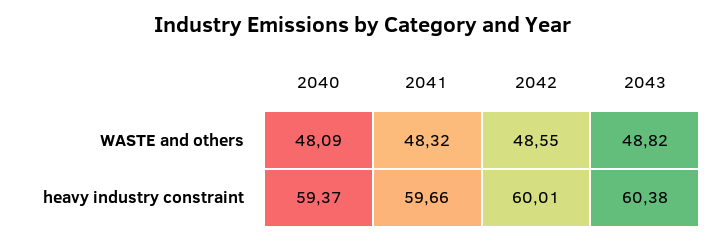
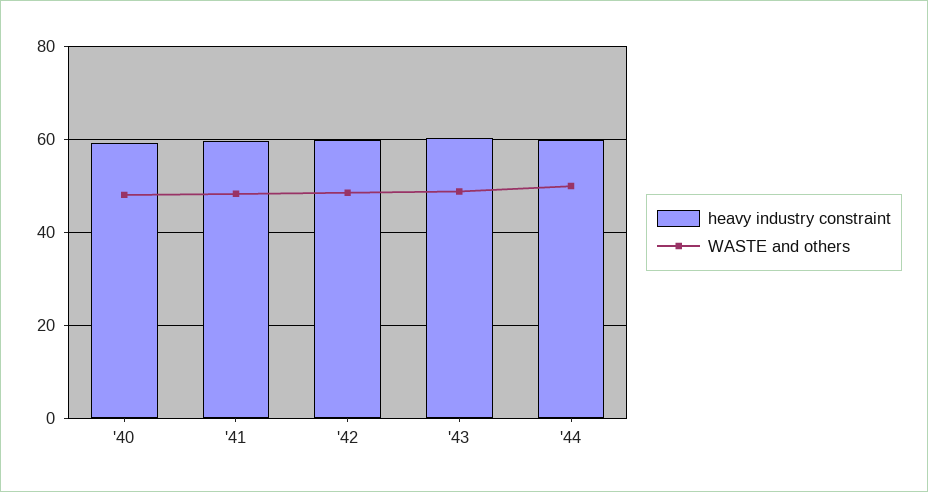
heavy industry constraint, '44: none -> 60
WASTE and others, '44: none -> 50

